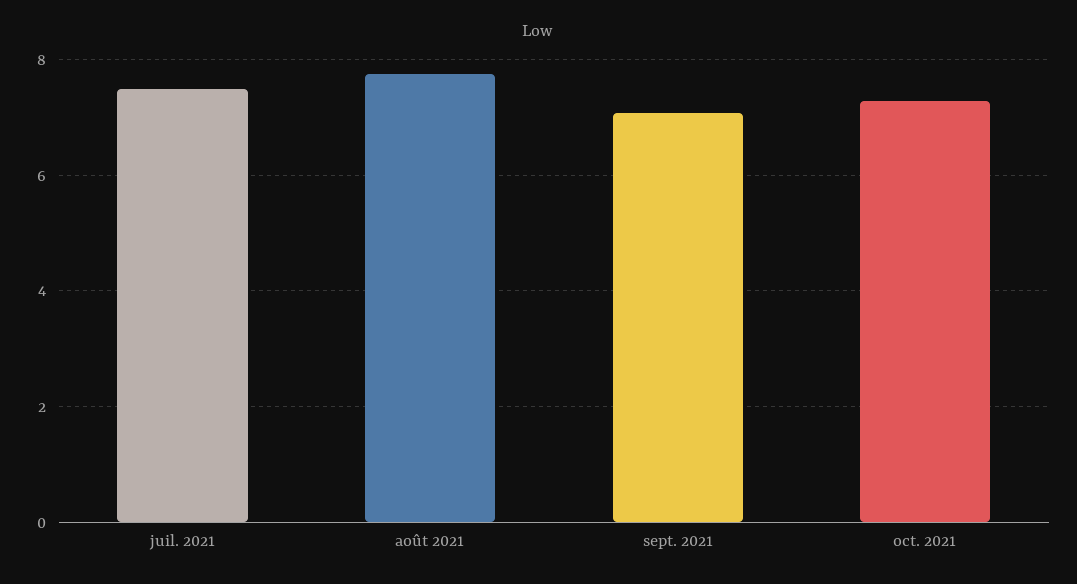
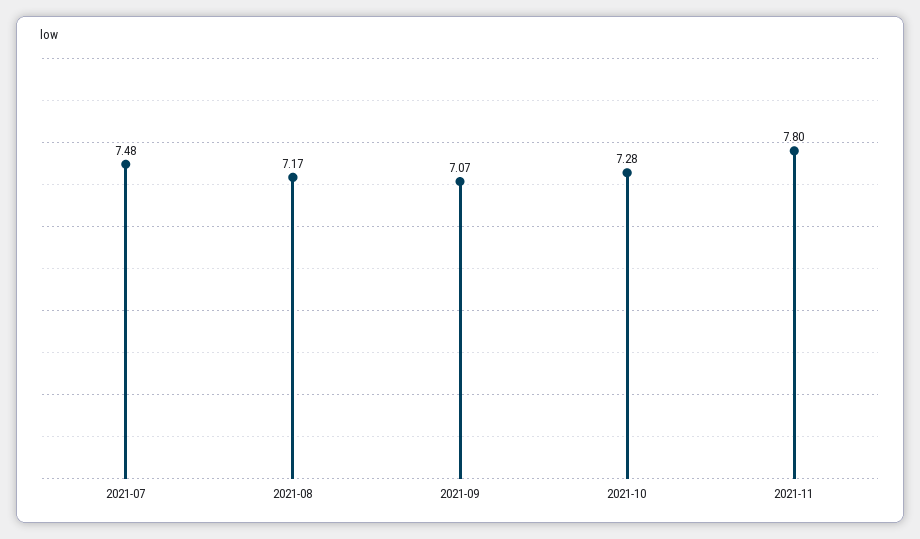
août 2021: 7.8 -> 7.17
2021-11: none -> 7.8

